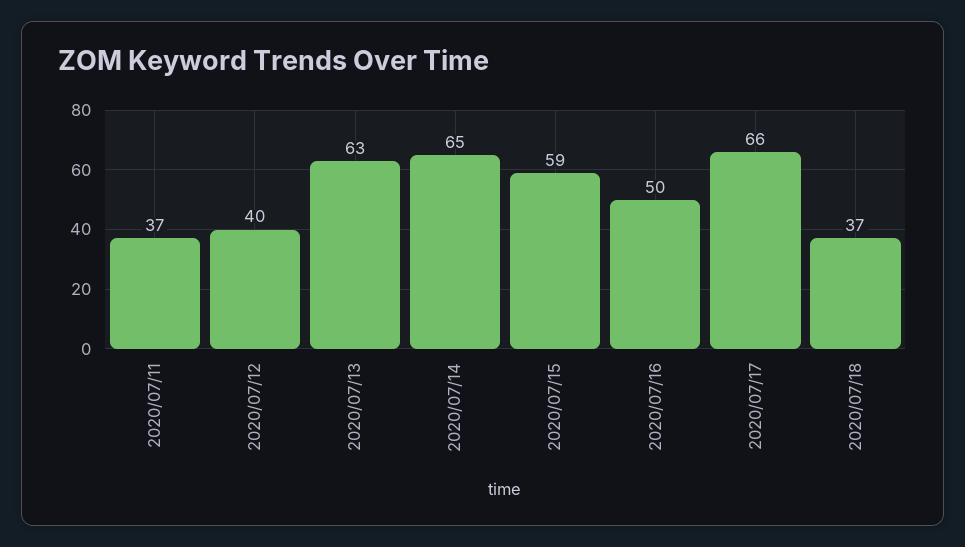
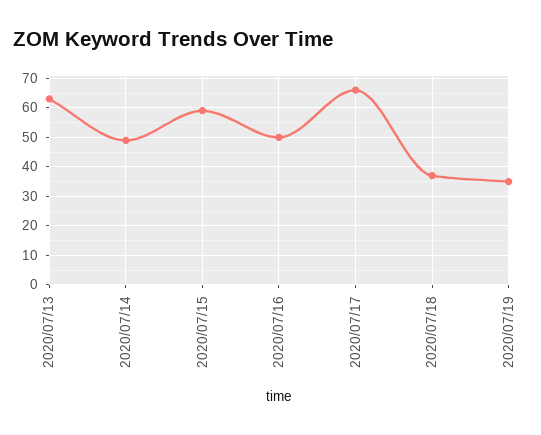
2020/07/11: 37 -> none
2020/07/12: 40 -> none
2020/07/14: 65 -> 50
2020/07/19: none -> 35

